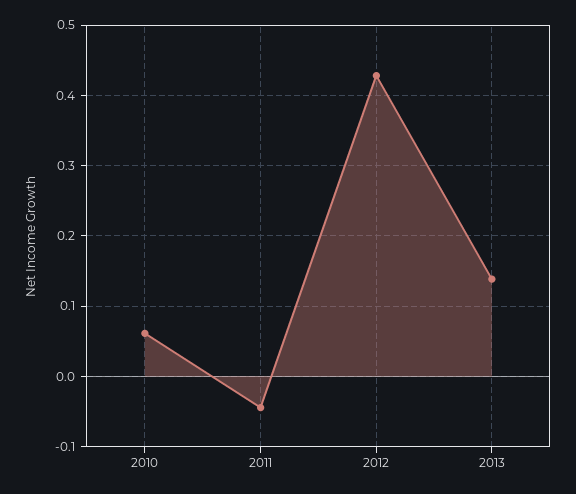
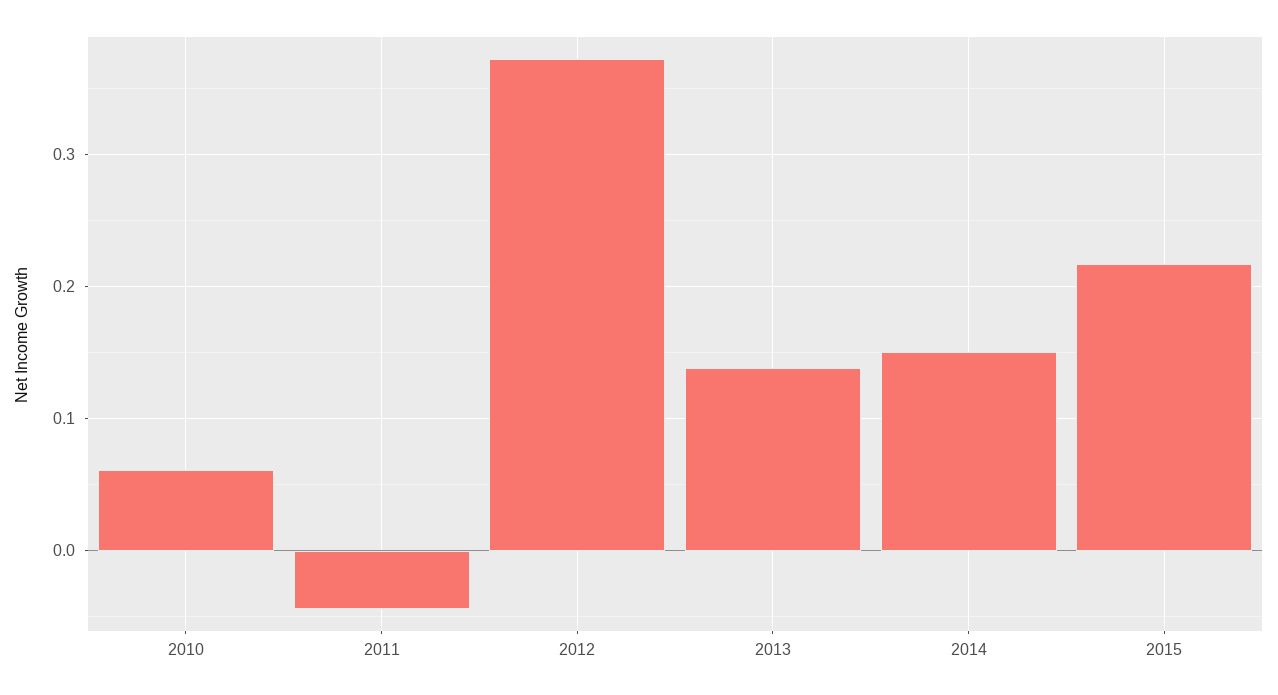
2012: 0.43 -> 0.37
2014: none -> 0.15
2015: none -> 0.22

